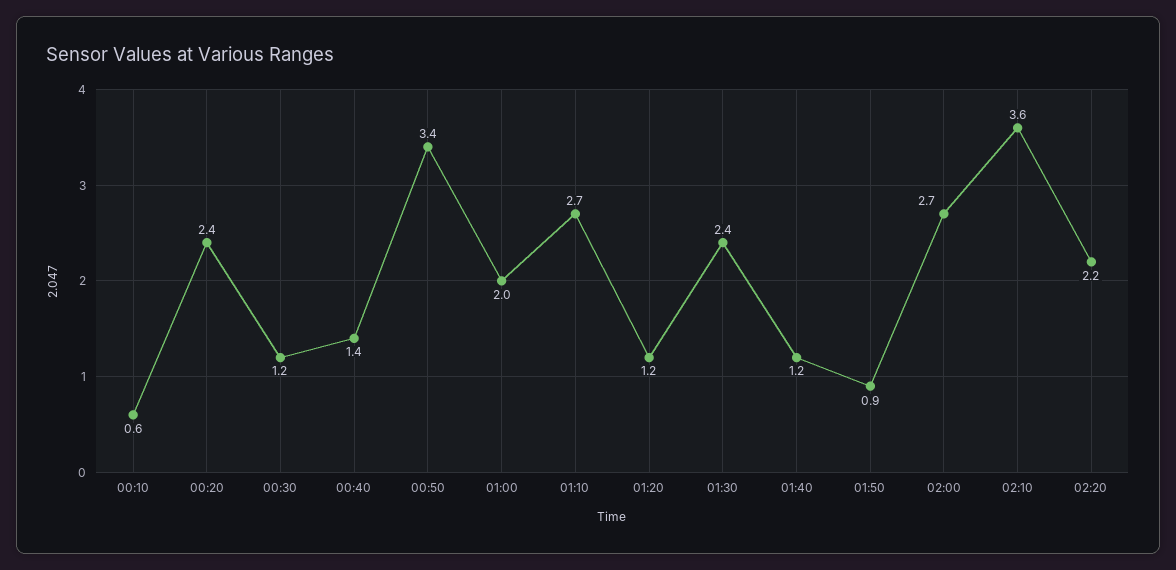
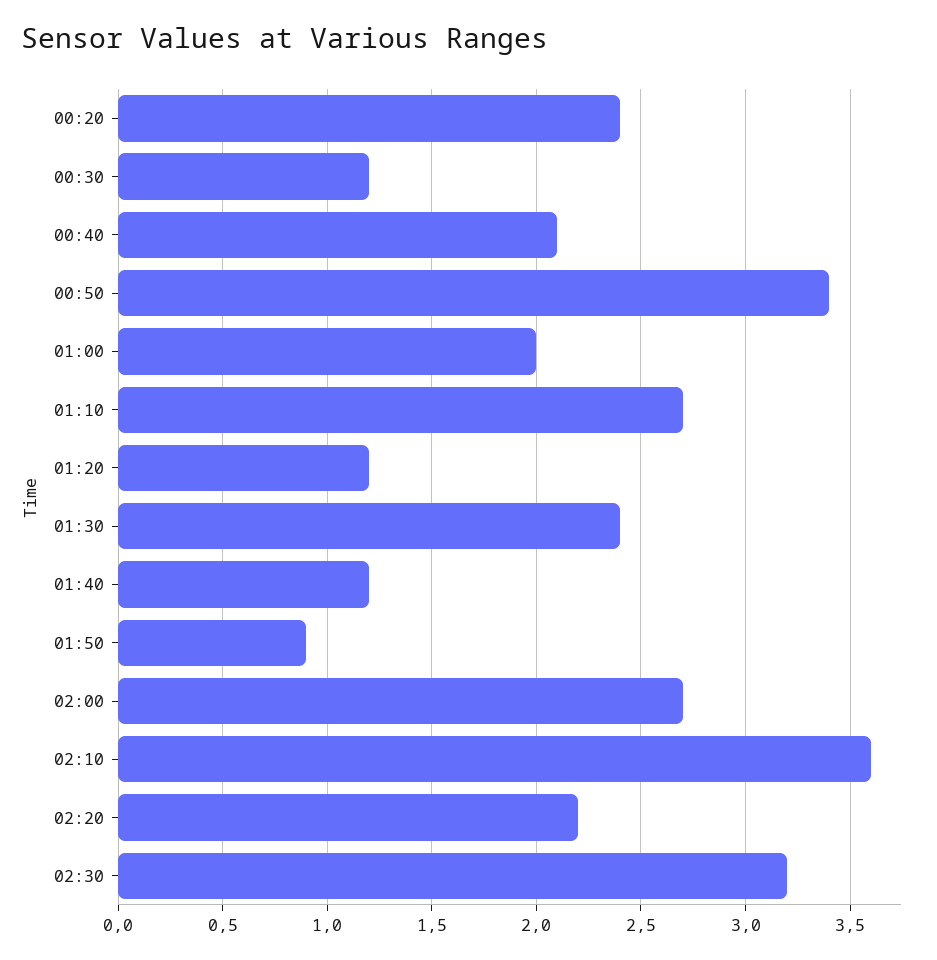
00:10: 0.6 -> none
00:40: 1.4 -> 2.1
02:30: none -> 3.2

